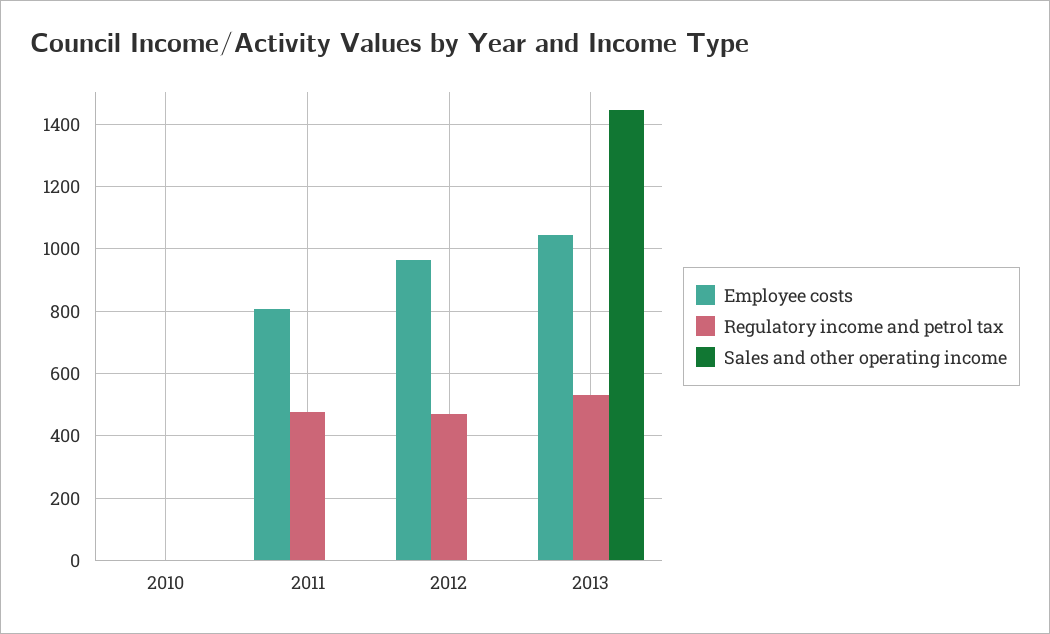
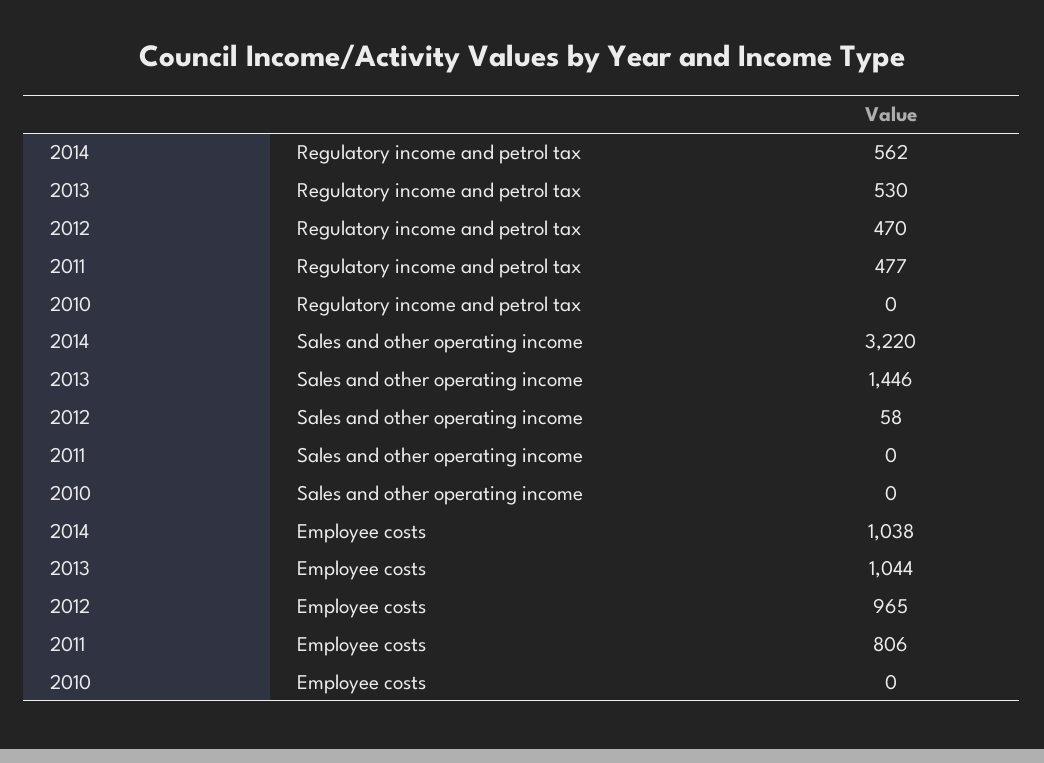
Sales and other operating income, 2012: 0 -> 58
Regulatory income and petrol tax, 2014: none -> 562
Sales and other operating income, 2014: none -> 3220
Employee costs, 2014: none -> 1038

